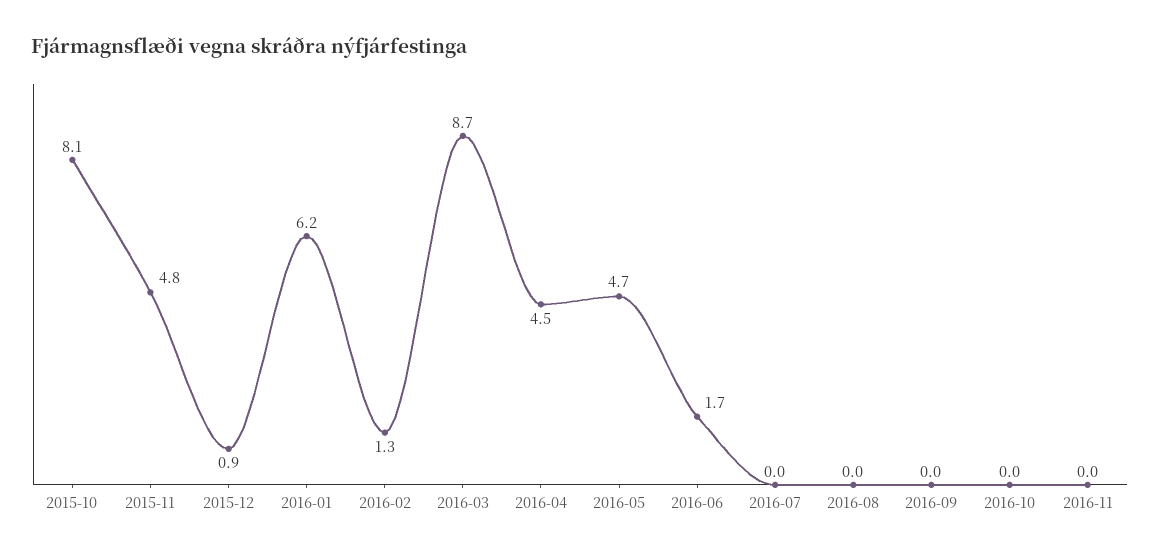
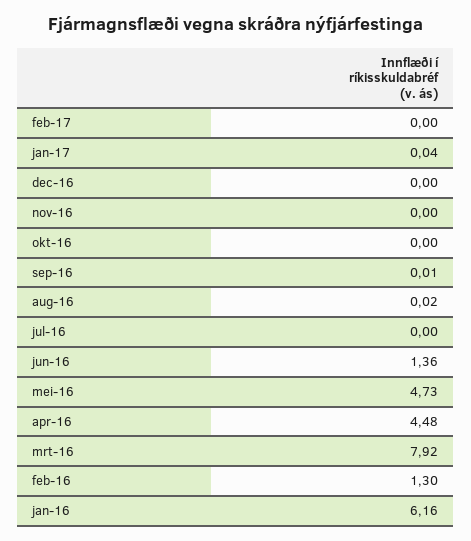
2015-10: 8.1 -> none
2015-11: 4.8 -> none
2015-12: 0.9 -> none
2016-03: 8.7 -> 7.92
2016-06: 1.7 -> 1.36
feb-17: none -> 0
jan-17: none -> 0.04
dec-16: none -> 0

